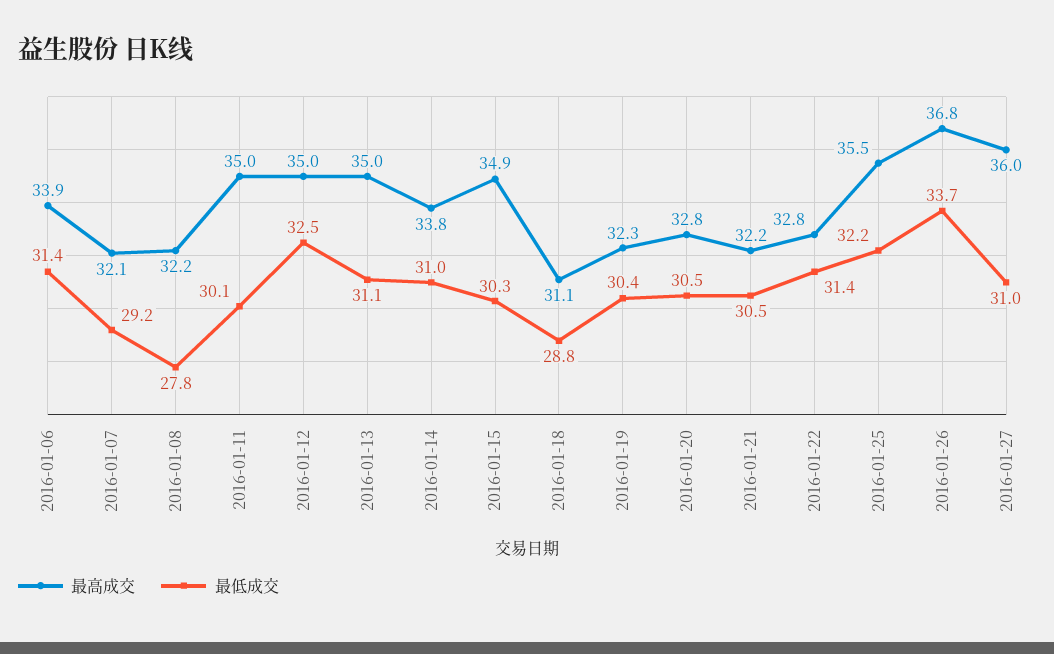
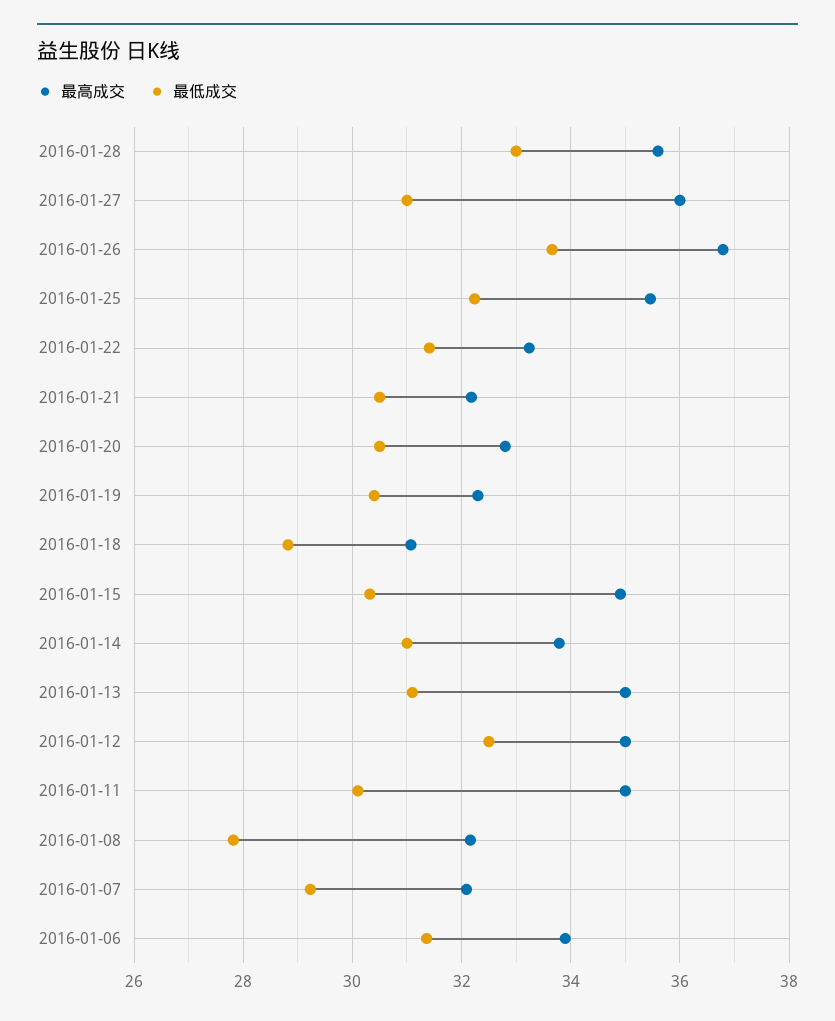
最高成交, 2016-01-22: 32.8 -> 33.2
最高成交, 2016-01-28: none -> 35.6
最低成交, 2016-01-28: none -> 33

